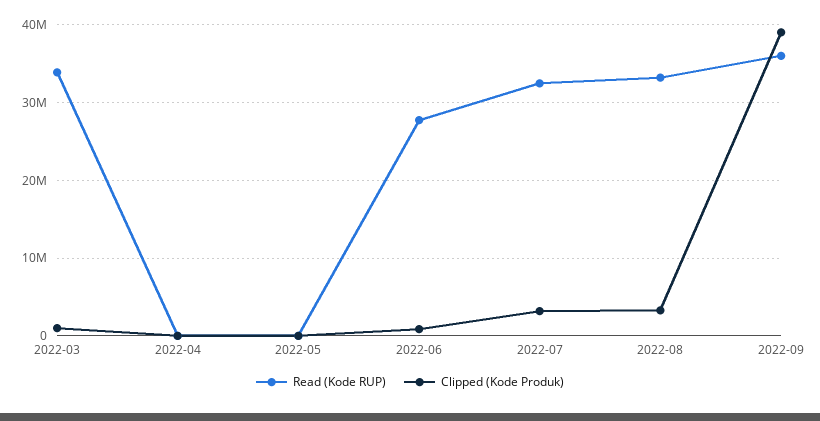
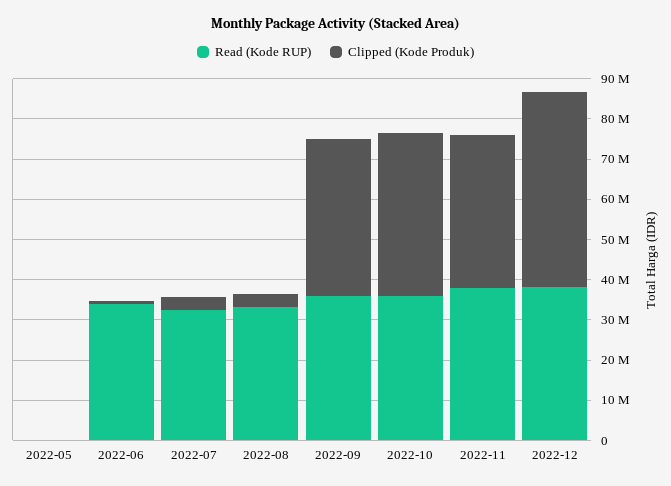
Read (Kode RUP), 2022-03: 34000000 -> none
Clipped (Kode Produk), 2022-03: 1000000 -> none
Read (Kode RUP), 2022-04: 0 -> none
Clipped (Kode Produk), 2022-04: 0 -> none
Read (Kode RUP), 2022-06: 28000000 -> 34000000
Read (Kode RUP), 2022-10: none -> 36000000
Clipped (Kode Produk), 2022-10: none -> 40000000
Read (Kode RUP), 2022-11: none -> 38000000
Clipped (Kode Produk), 2022-11: none -> 38000000
Read (Kode RUP), 2022-12: none -> 38000000
Clipped (Kode Produk), 2022-12: none -> 48000000

